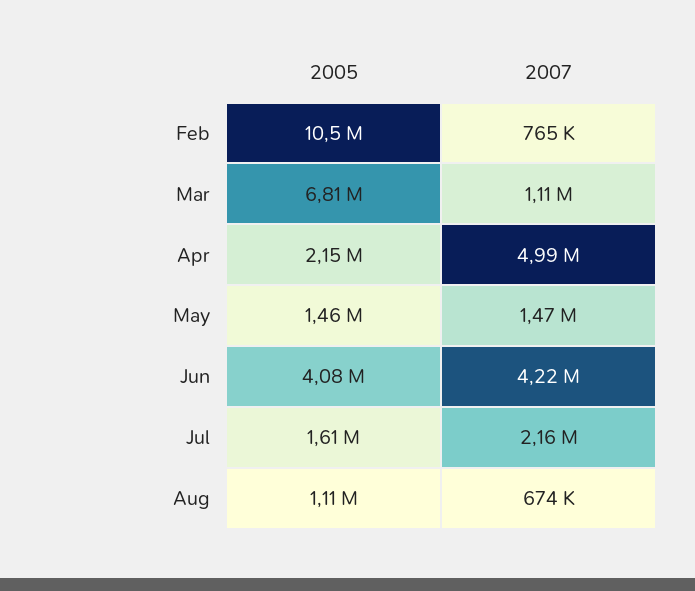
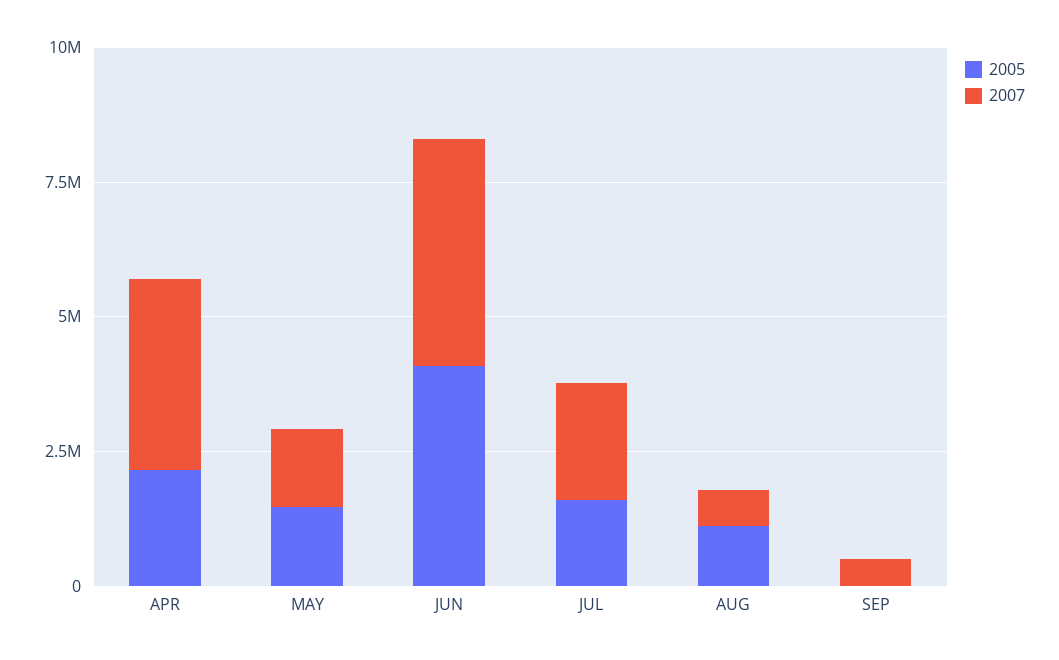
2005, Feb: 10500000 -> none
2007, Feb: 765000 -> none
2005, Mar: 6810000 -> none
2007, Mar: 1110000 -> none
2007, Apr: 4990000 -> 3500000
2005, SEP: none -> 0
2007, SEP: none -> 500000

